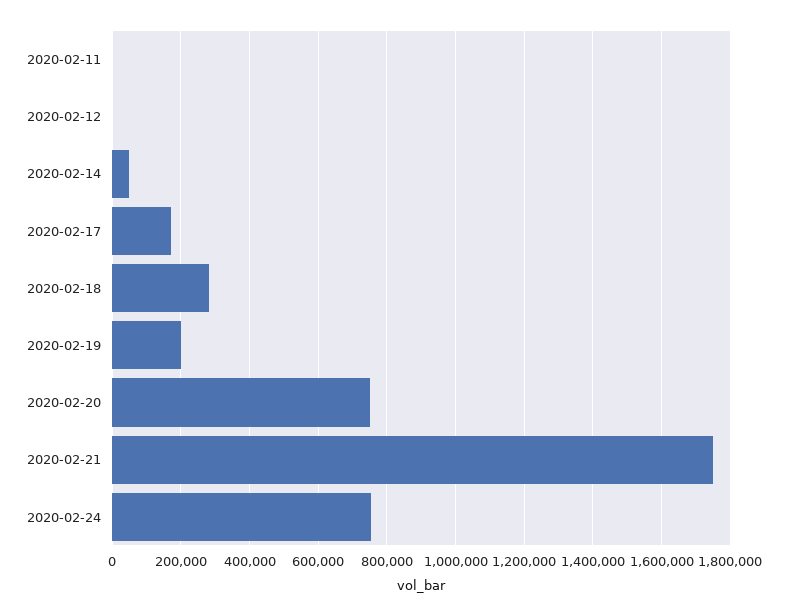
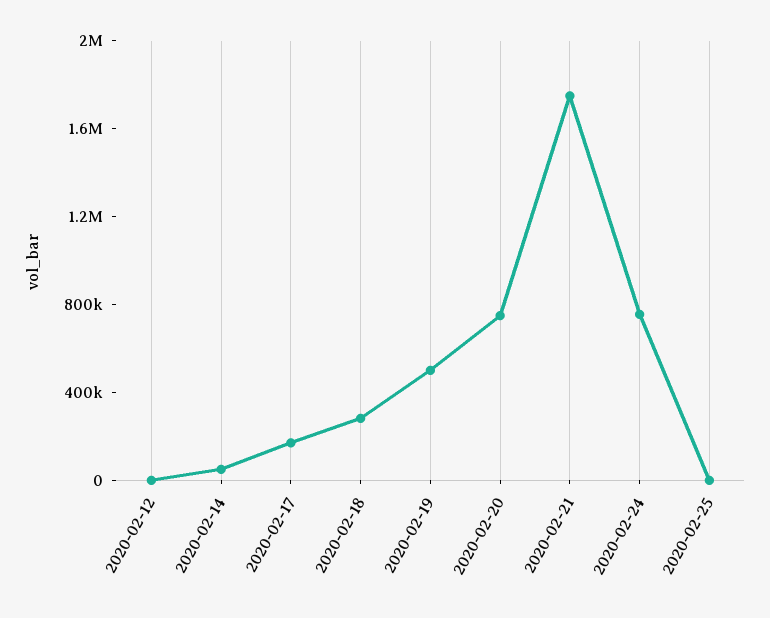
2020-02-11: 0 -> none
2020-02-19: 200000 -> 500000
2020-02-25: none -> 0

